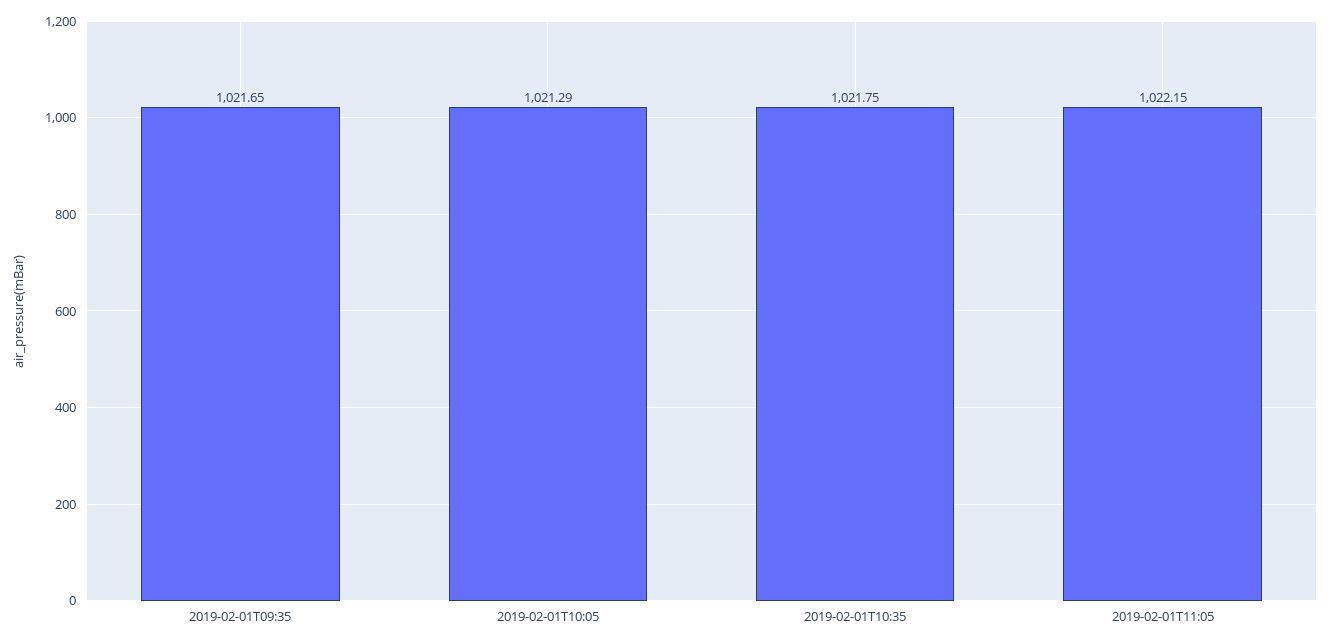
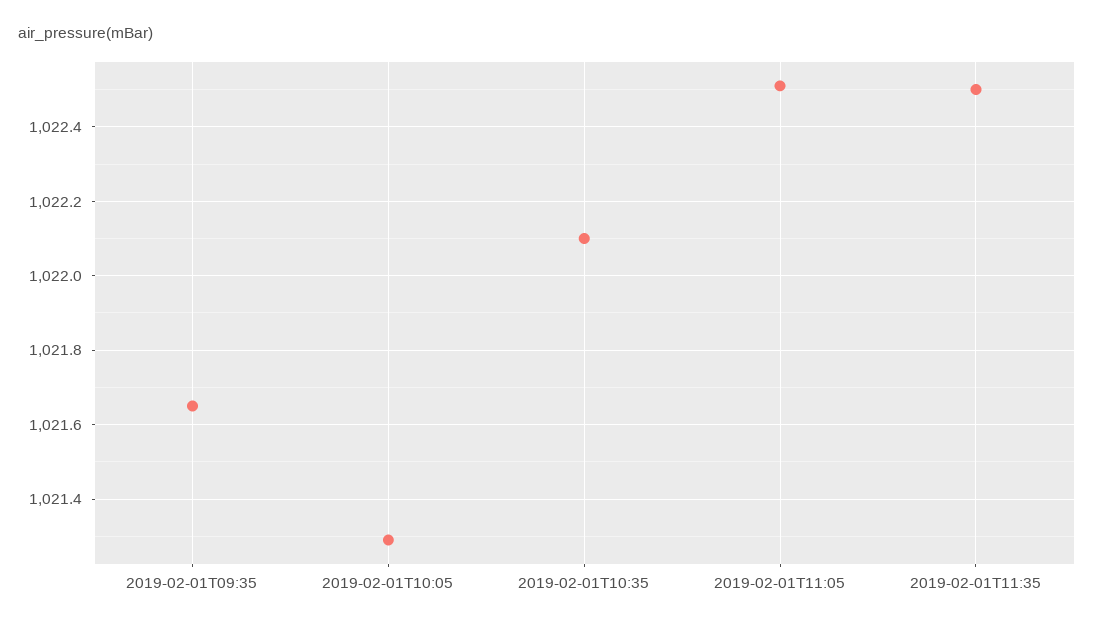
2019-02-01T10:35: 1021.75 -> 1022.1
2019-02-01T11:05: 1022.15 -> 1022.5
2019-02-01T11:35: none -> 1022.5

